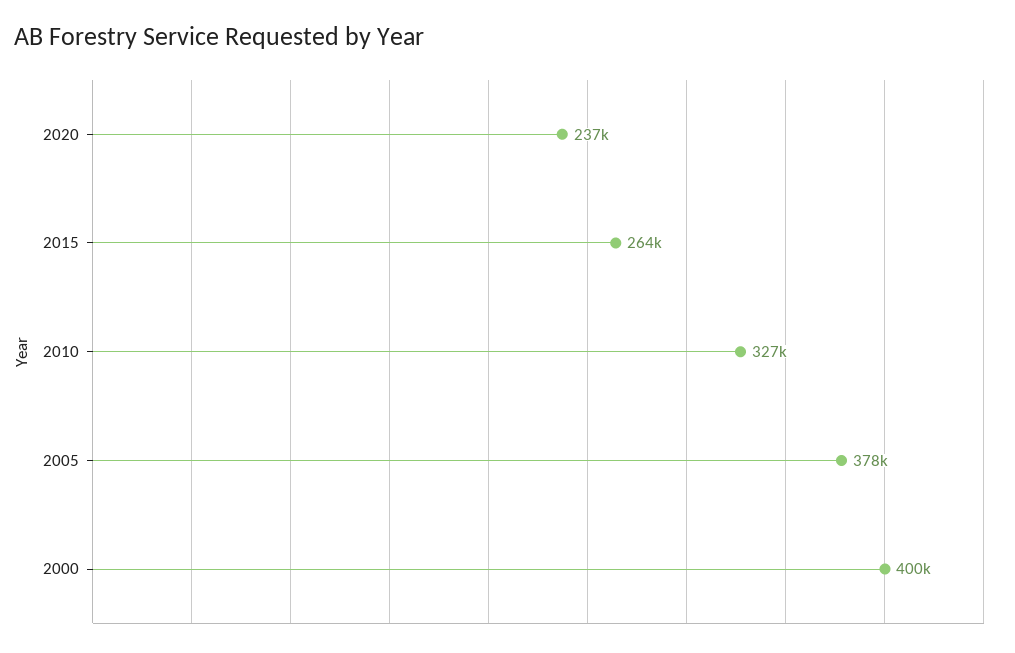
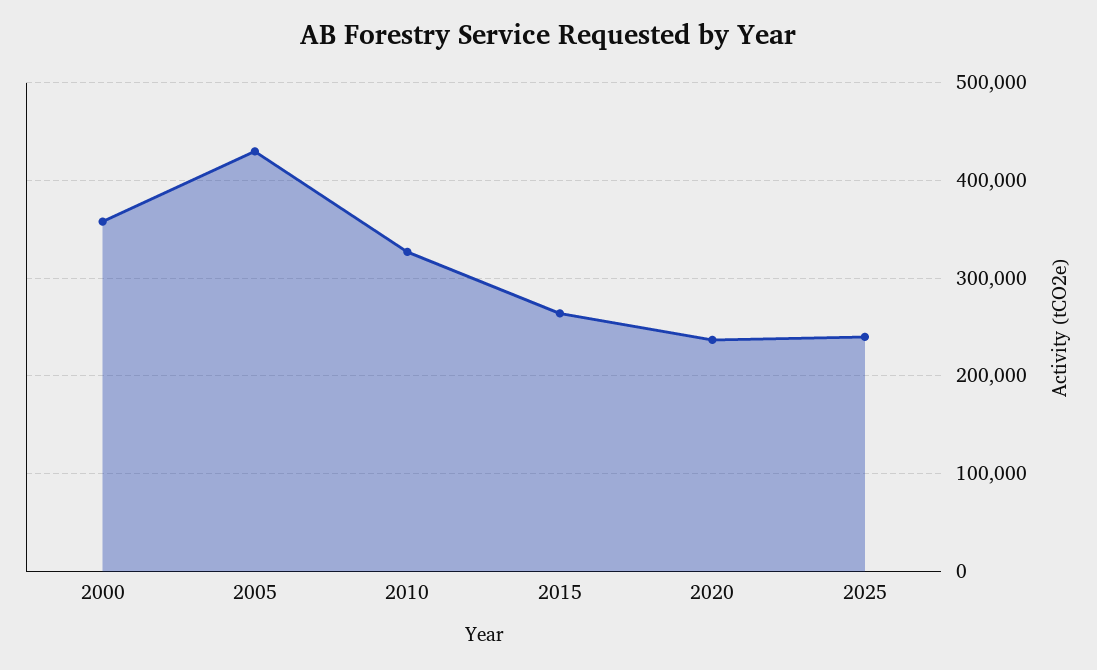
2005: 378000 -> 430000
2000: 400000 -> 360000
2025: none -> 240000

